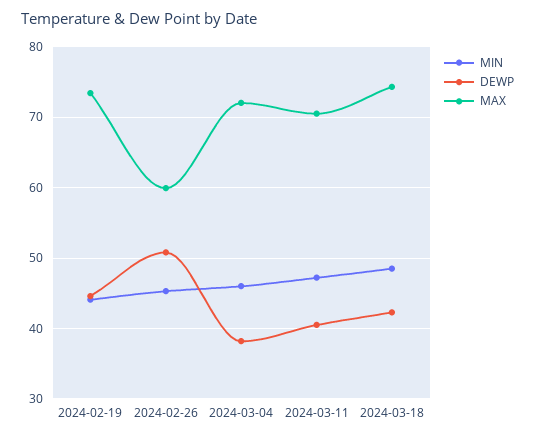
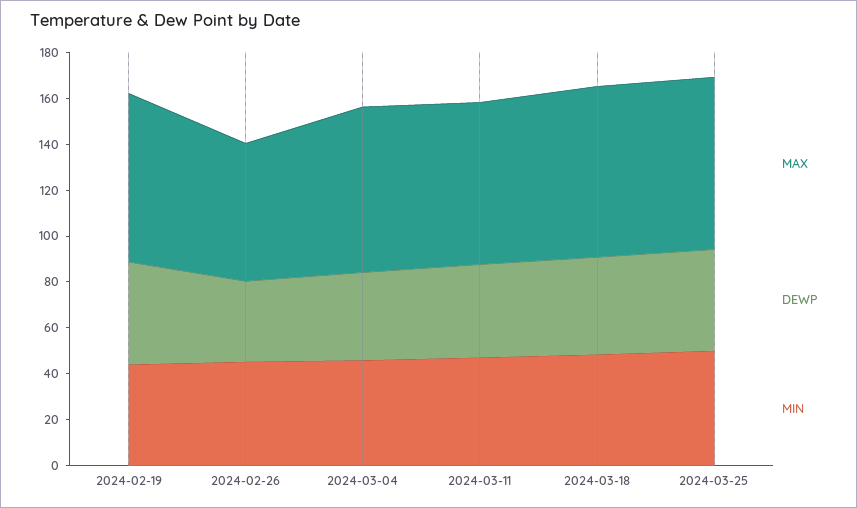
DEWP, 2024-02-26: 51 -> 35
MAX, 2024-03-25: none -> 75
DEWP, 2024-03-25: none -> 45
MIN, 2024-03-25: none -> 50

